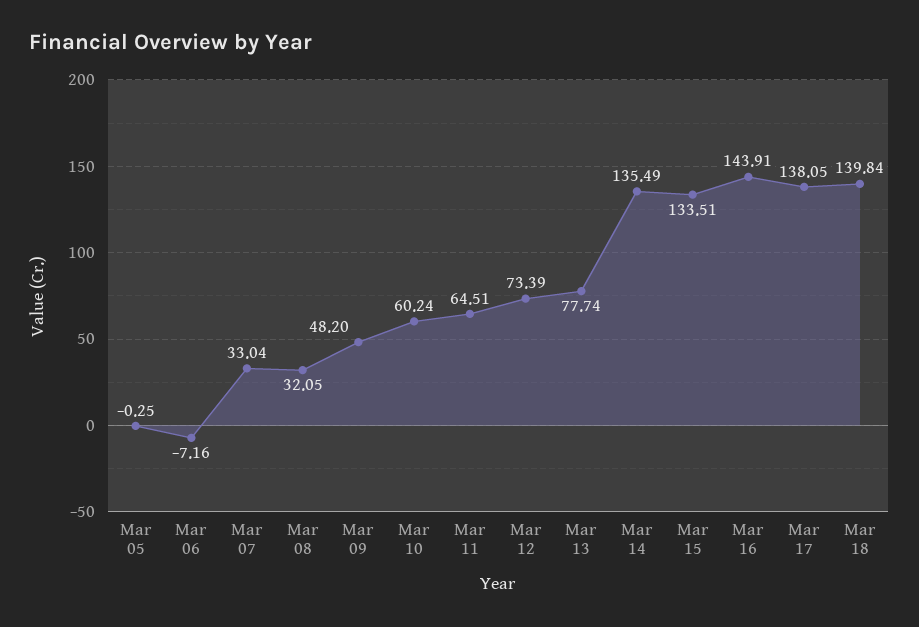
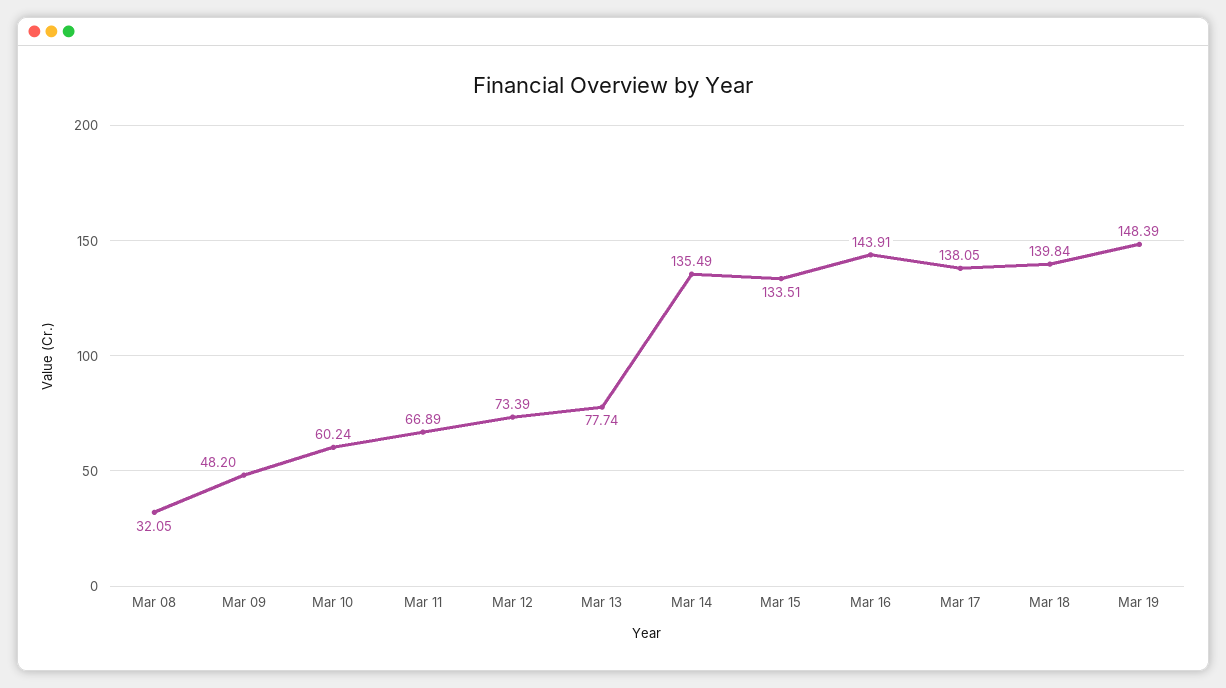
Mar 05: -0.25 -> none
Mar 06: -7.16 -> none
Mar 07: 33.04 -> none
Mar 11: 64.51 -> 66.89
Mar 19: none -> 148.39

